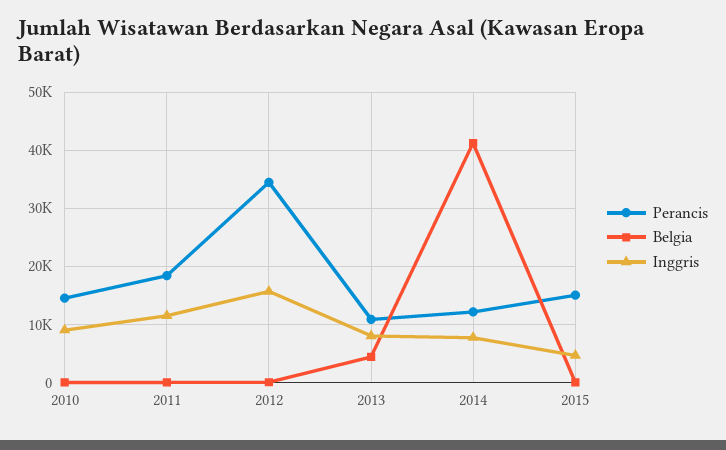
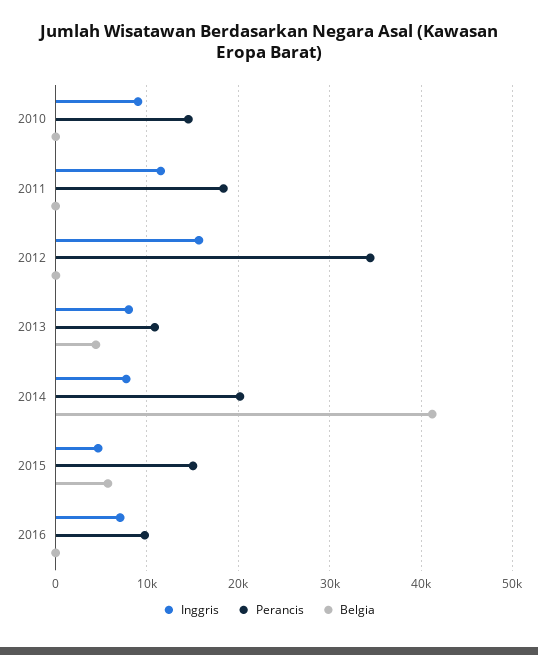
Perancis, 2014: 12000 -> 20000
Belgia, 2015: 0 -> 6000
Inggris, 2016: none -> 7000
Perancis, 2016: none -> 10000
Belgia, 2016: none -> 0

